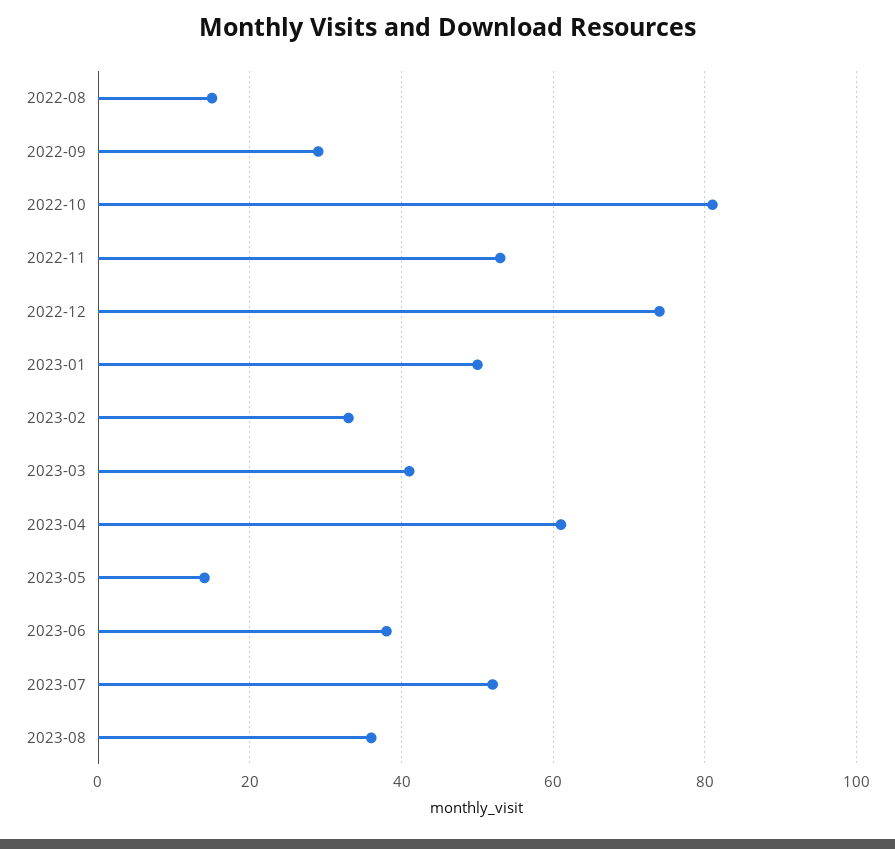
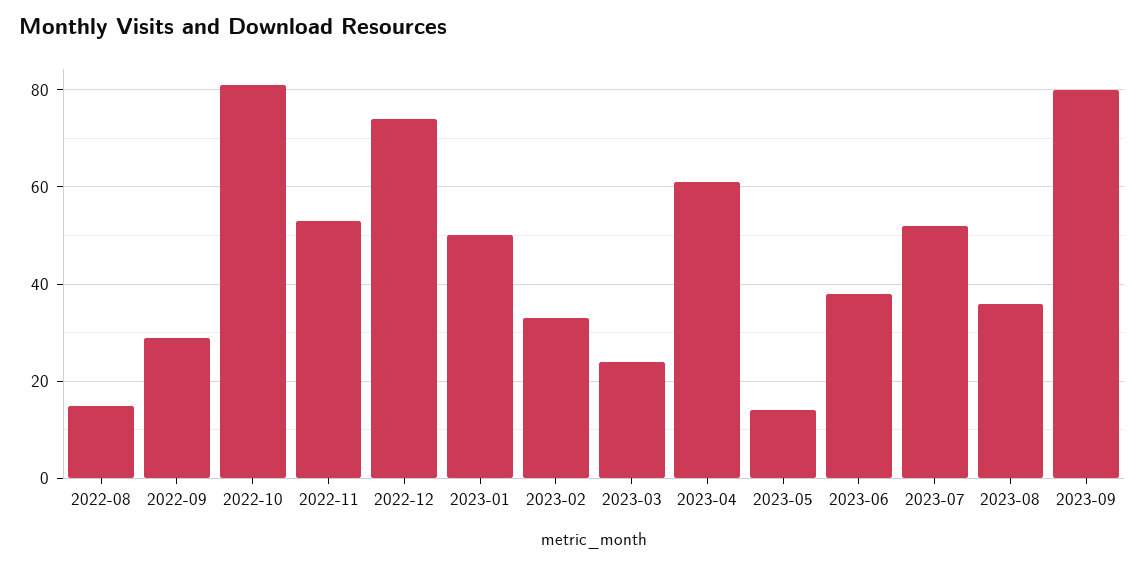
2023-03: 40 -> 25
2023-09: none -> 80

